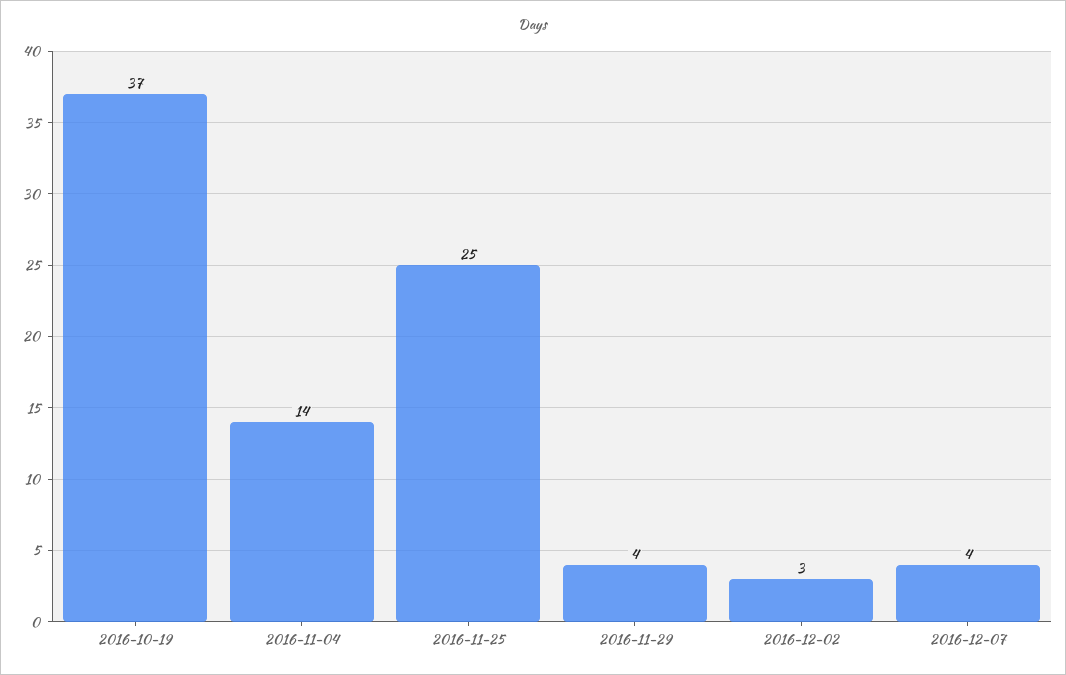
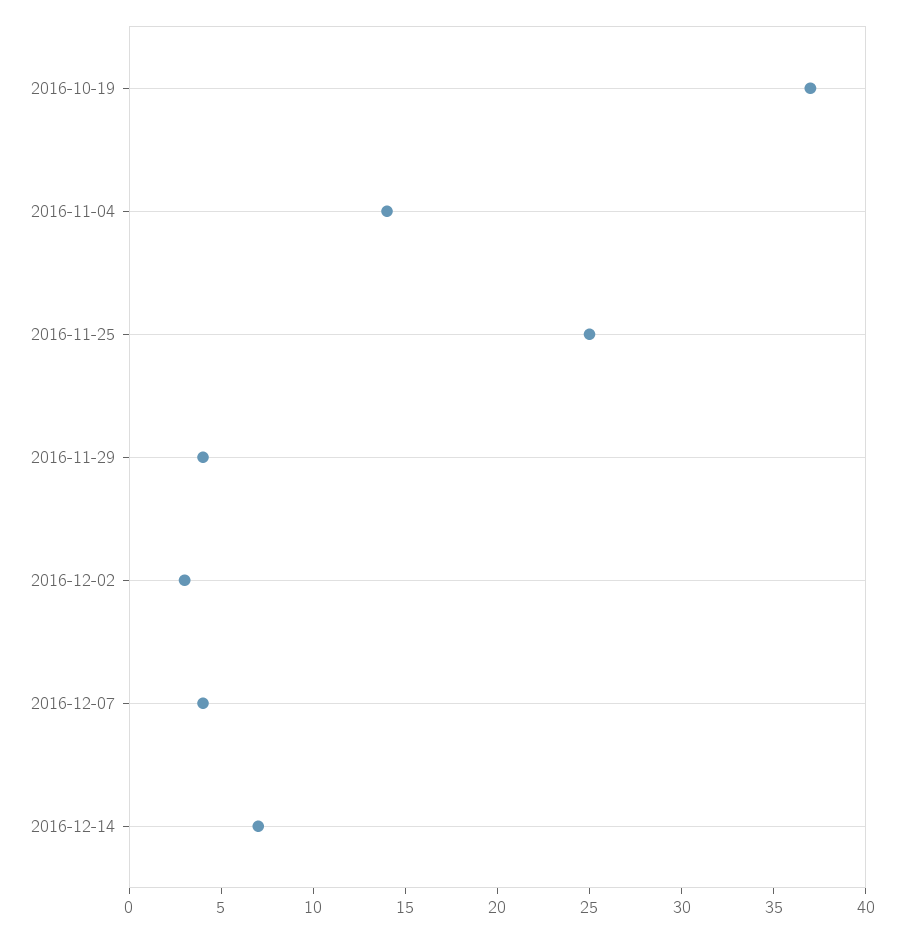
2016-12-14: none -> 7

